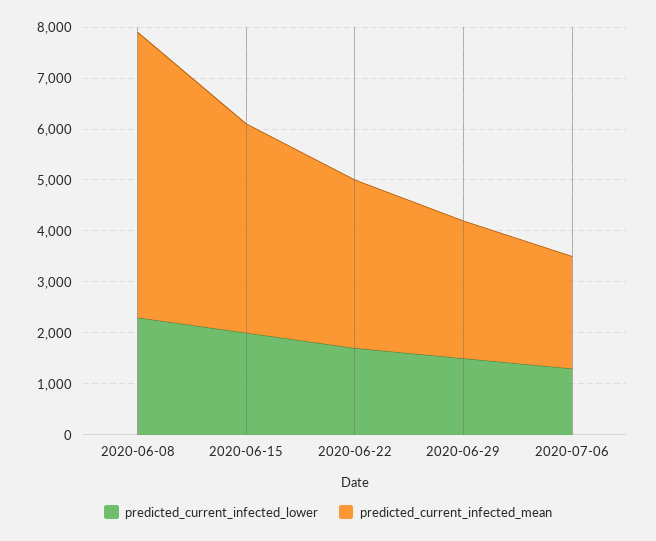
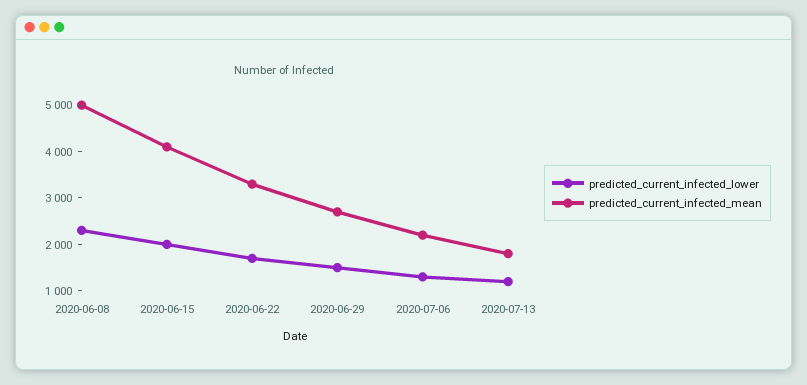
predicted_current_infected_mean, 2020-06-08: 5600 -> 5000
predicted_current_infected_lower, 2020-07-13: none -> 1200
predicted_current_infected_mean, 2020-07-13: none -> 1800

